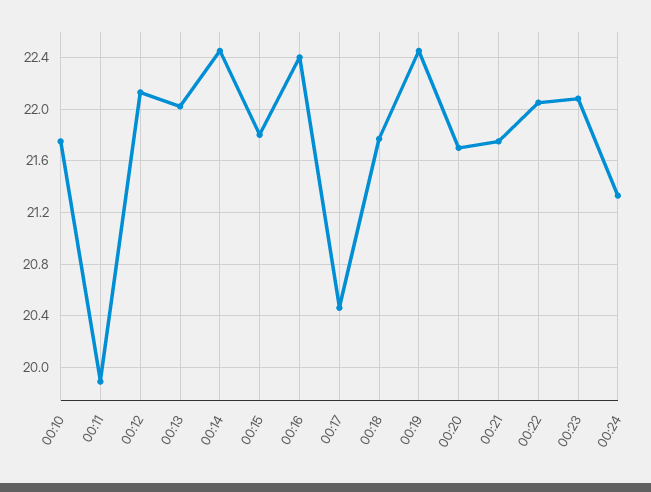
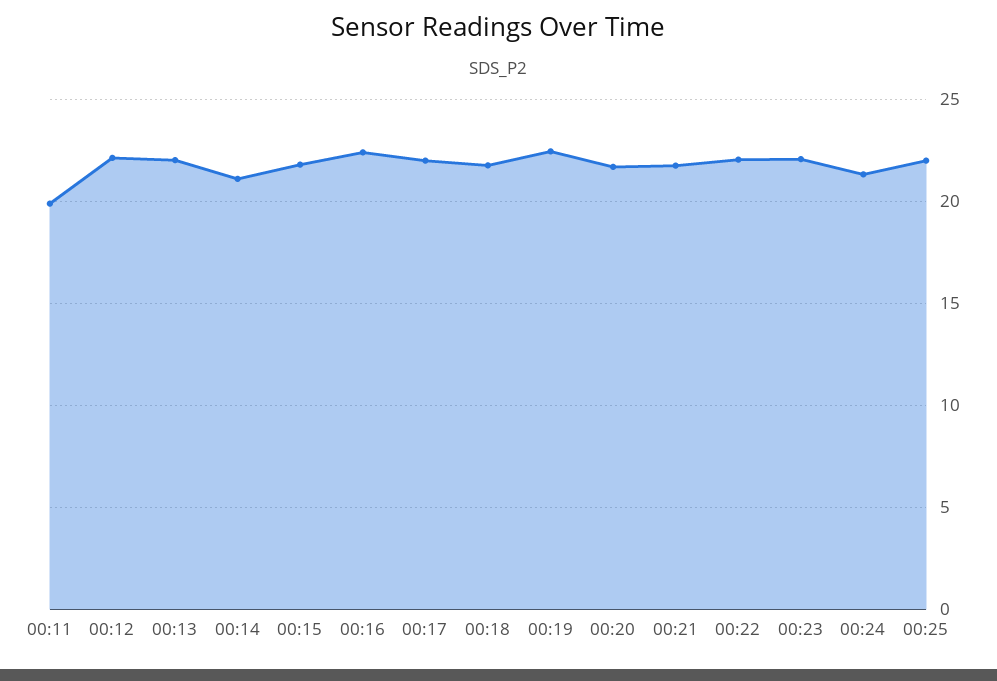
00:10: 21.75 -> none
00:14: 22.45 -> 21
00:17: 20.45 -> 22
00:25: none -> 22

